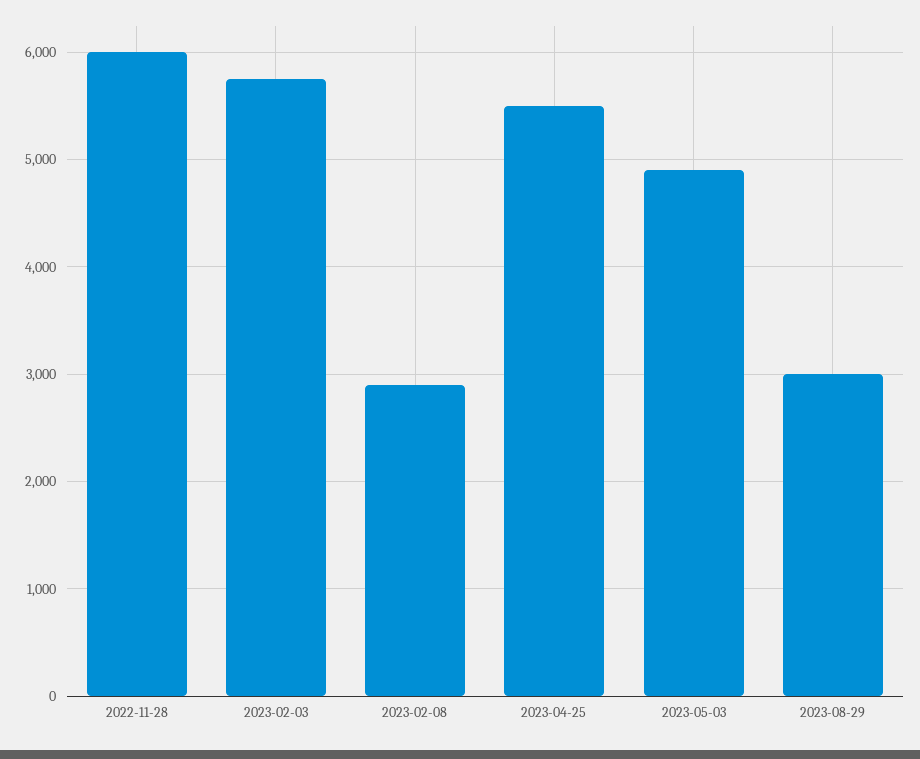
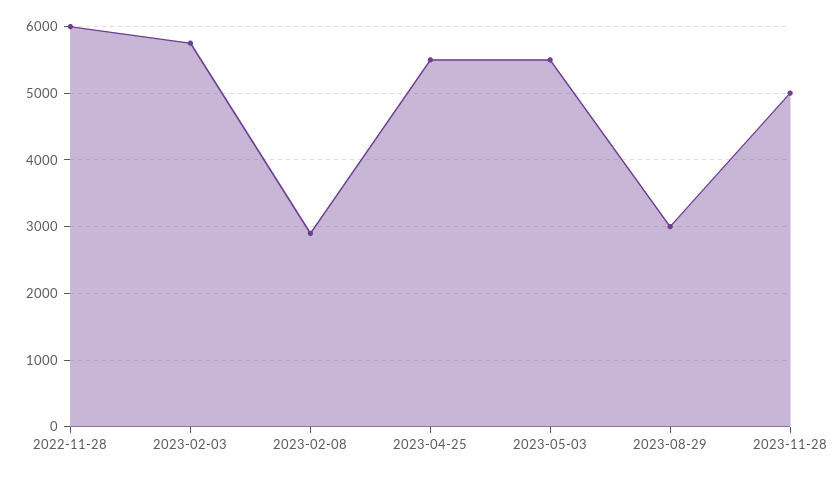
2023-05-03: 4900 -> 5500
2023-11-28: none -> 5000

